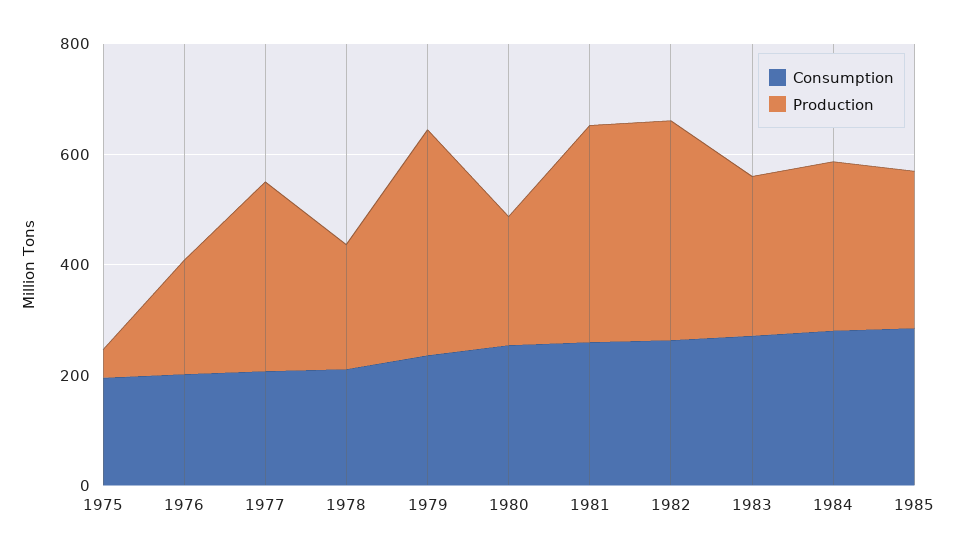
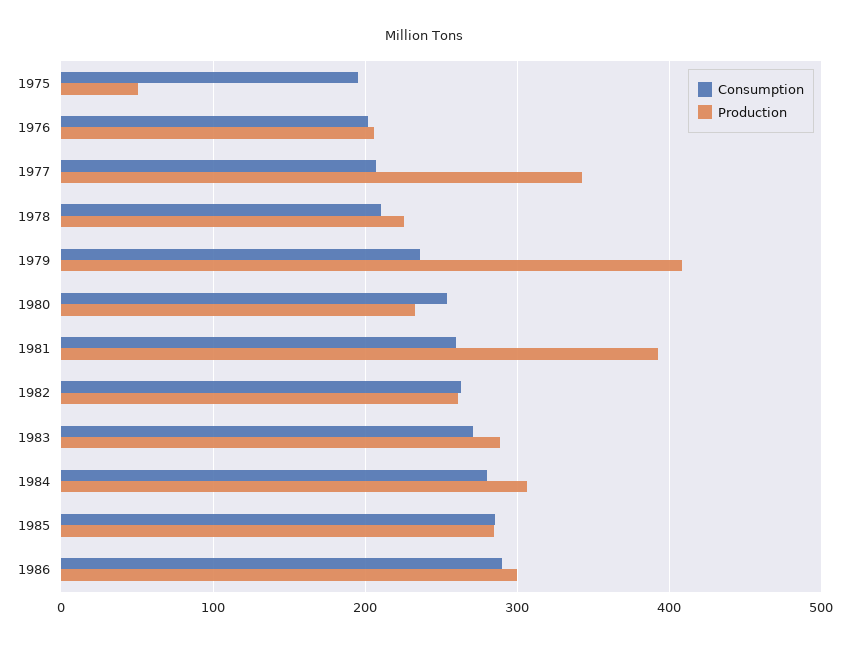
Production, 1982: 400 -> 260
Consumption, 1986: none -> 290
Production, 1986: none -> 300

